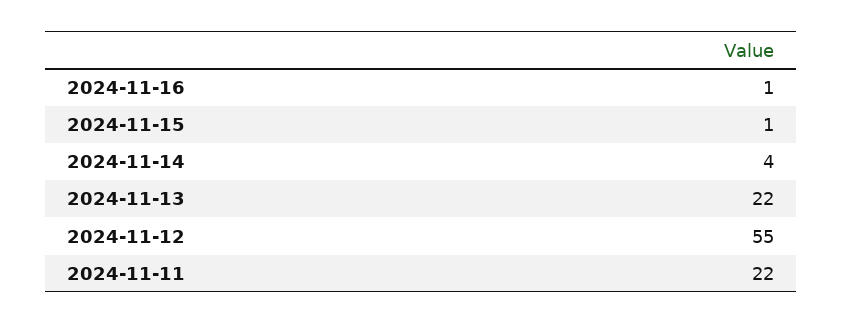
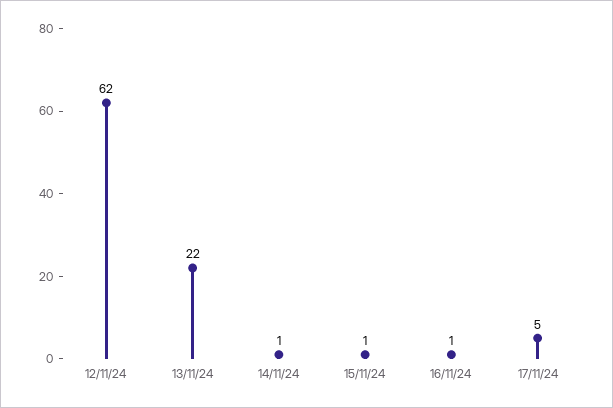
2024-11-14: 4 -> 1
2024-11-12: 55 -> 62
2024-11-11: 22 -> none
17/11/24: none -> 5

